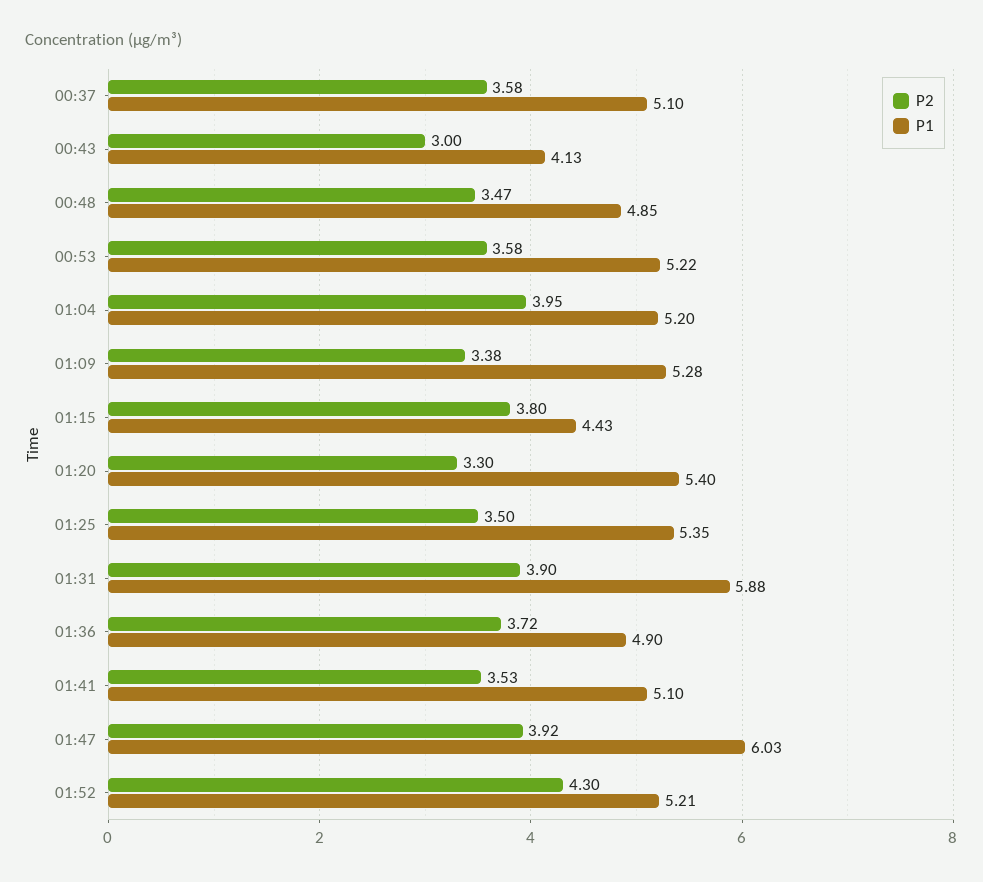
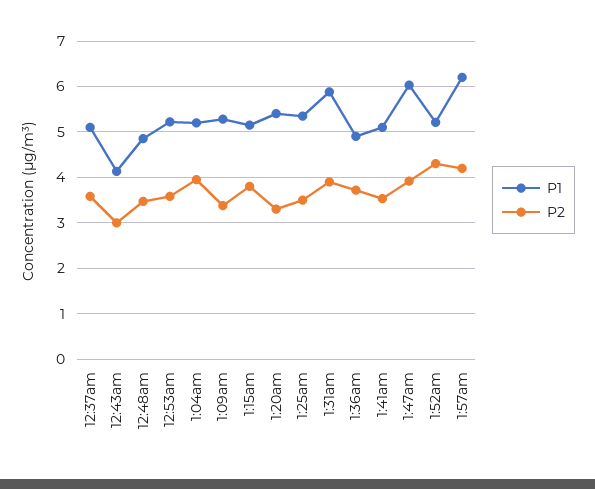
P1, 01:15: 4.43 -> 5.2
P1, 1:57am: none -> 6.2
P2, 1:57am: none -> 4.2

